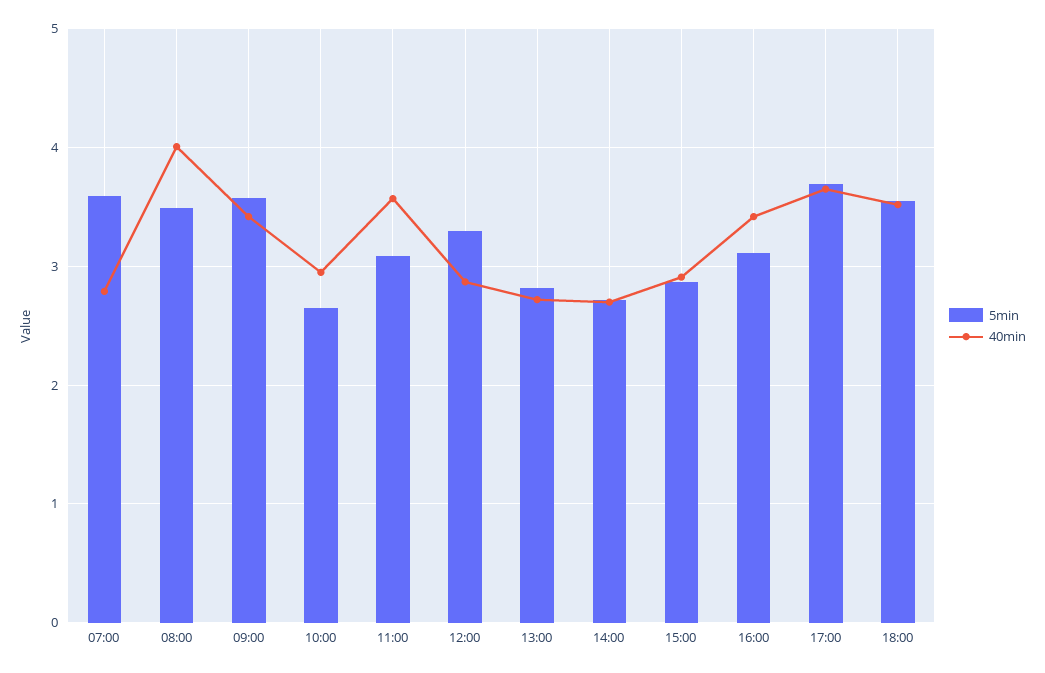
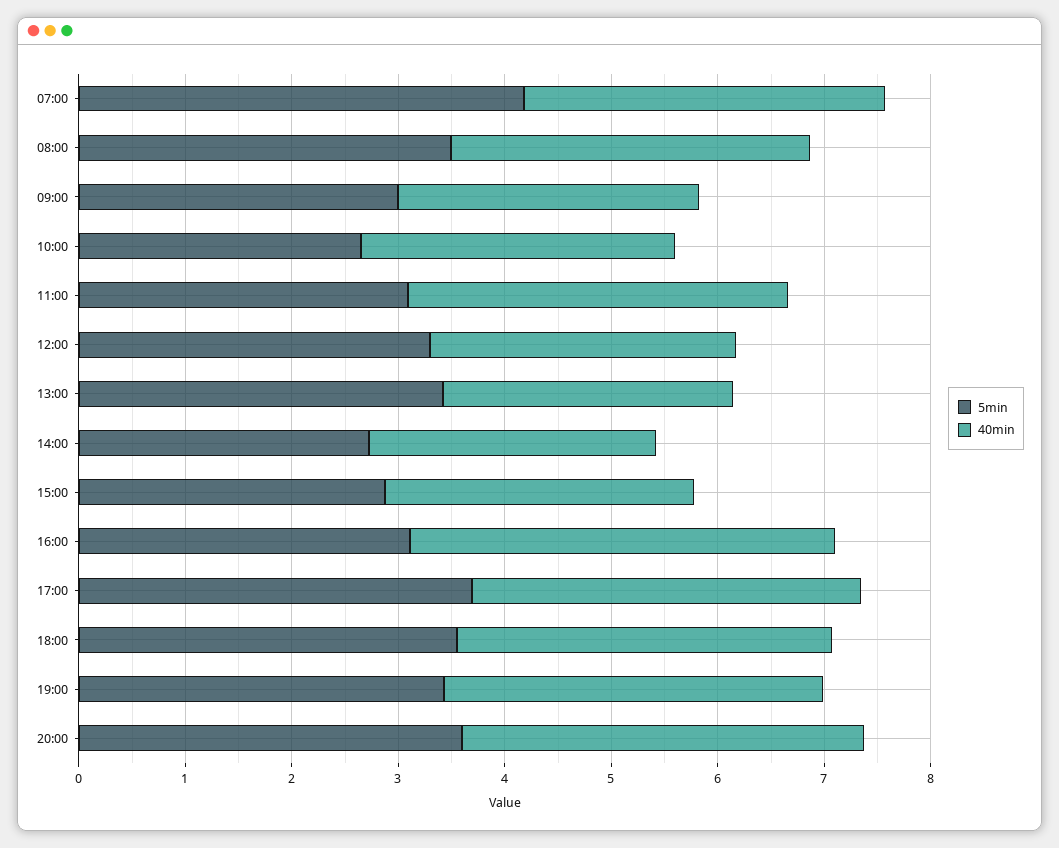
5min, 07:00: 3.6 -> 4.2
40min, 07:00: 2.8 -> 3.4
40min, 08:00: 4 -> 3.4
5min, 09:00: 3.6 -> 3
40min, 09:00: 3.4 -> 2.8
5min, 13:00: 2.8 -> 3.4
40min, 16:00: 3.4 -> 4
5min, 19:00: none -> 3.4
40min, 19:00: none -> 3.6
5min, 20:00: none -> 3.6
40min, 20:00: none -> 3.8

